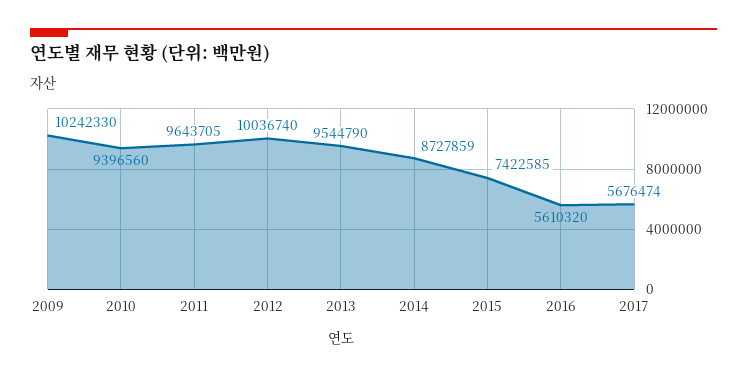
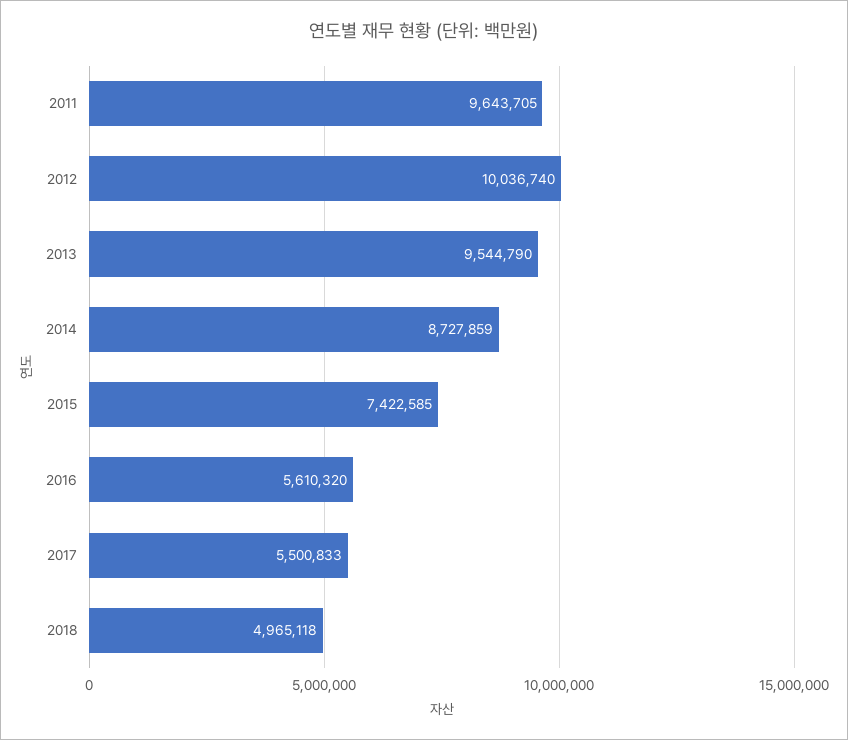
2009: 10242330 -> none
2010: 9396560 -> none
2017: 5676474 -> 5500833
2018: none -> 4965118

